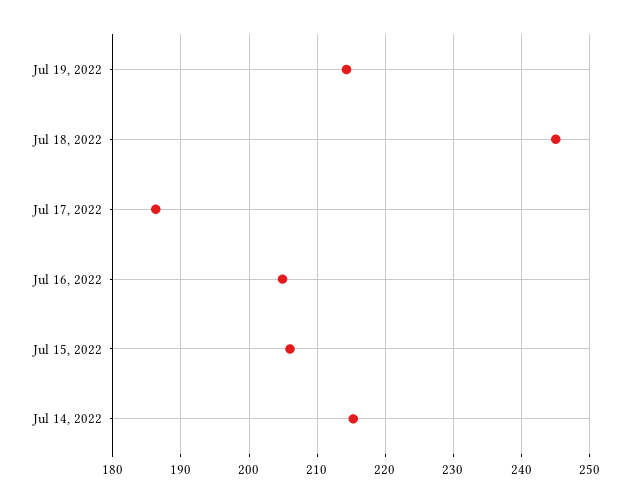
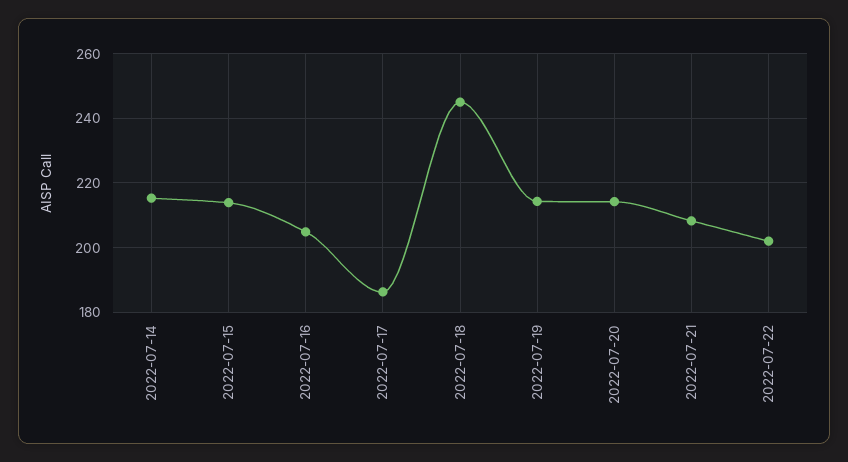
Jul 15, 2022: 206 -> 214
2022-07-20: none -> 214
2022-07-21: none -> 208
2022-07-22: none -> 202

